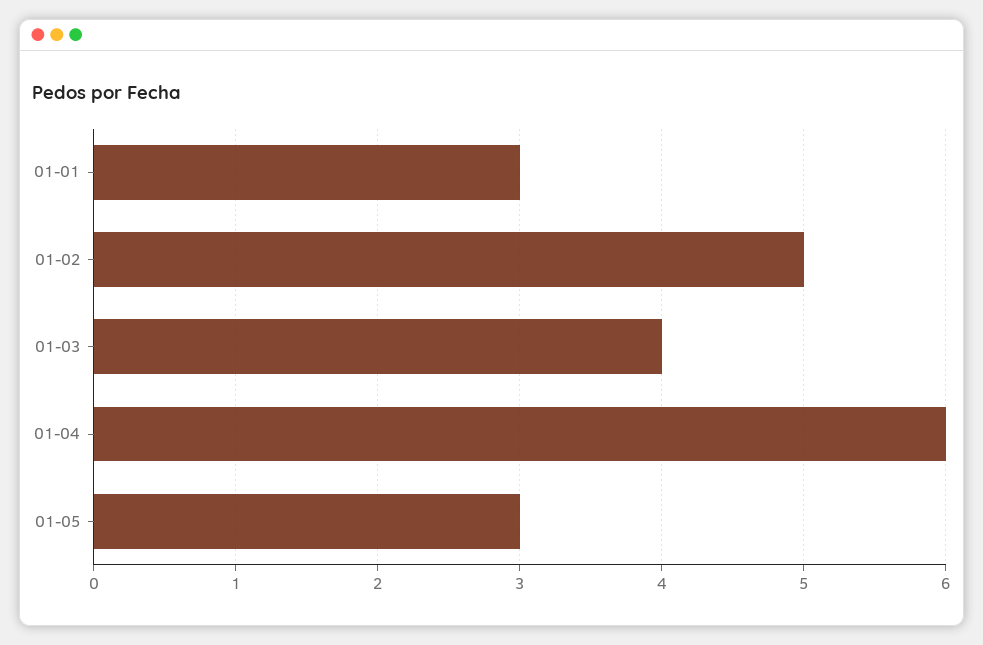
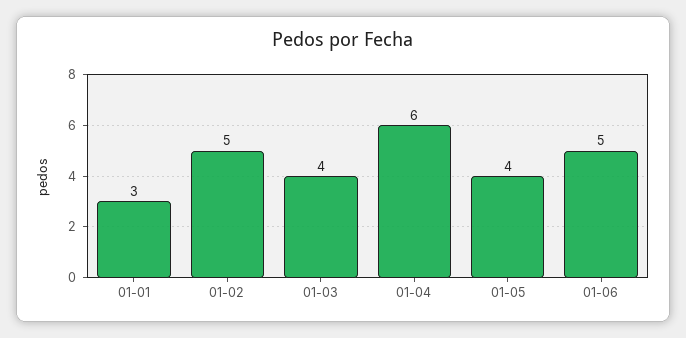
01-05: 3 -> 4
01-06: none -> 5

